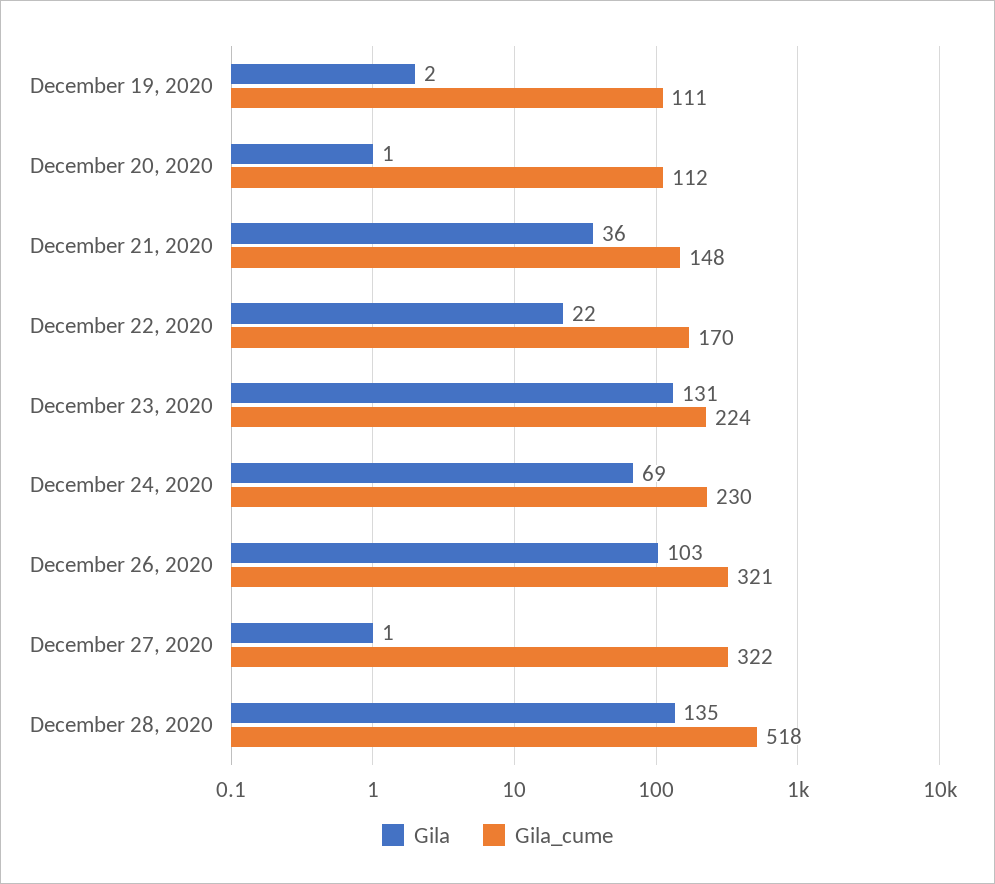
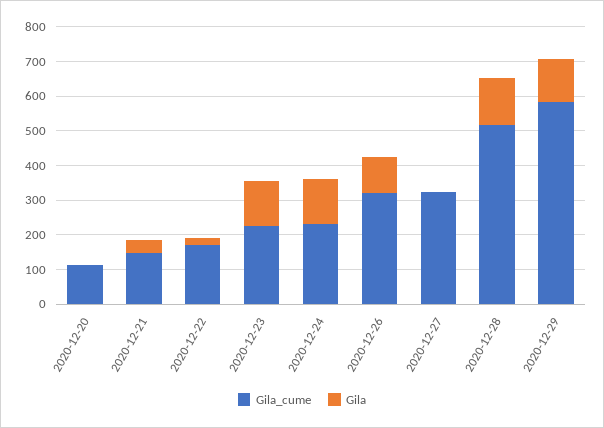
Gila, December 19, 2020: 2 -> none
Gila_cume, December 19, 2020: 111 -> none
Gila, December 24, 2020: 69 -> 125
Gila_cume, 2020-12-29: none -> 575
Gila, 2020-12-29: none -> 125

